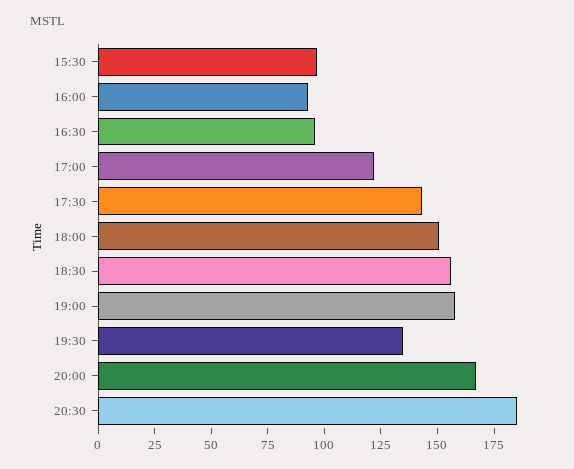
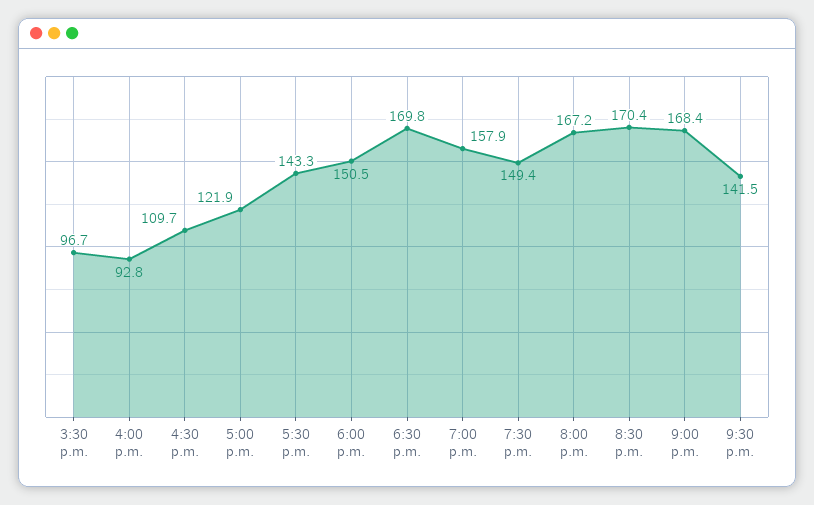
16:30: 95 -> 109.7
18:30: 155 -> 169.8
19:30: 135 -> 149.4
20:30: 185 -> 170.4
9:00 p.m.: none -> 168.4
9:30 p.m.: none -> 141.5

